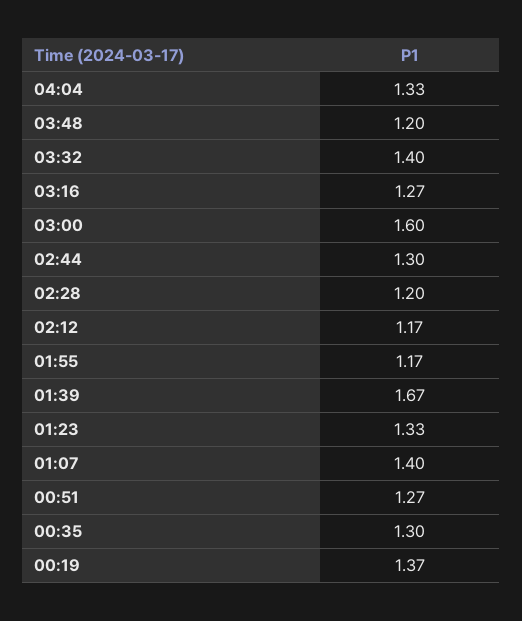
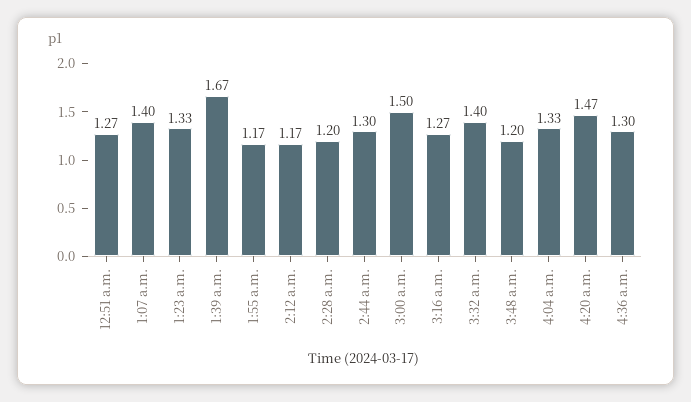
03:00: 1.6 -> 1.5
00:35: 1.3 -> none
00:19: 1.37 -> none
4:20 a.m.: none -> 1.47
4:36 a.m.: none -> 1.3

